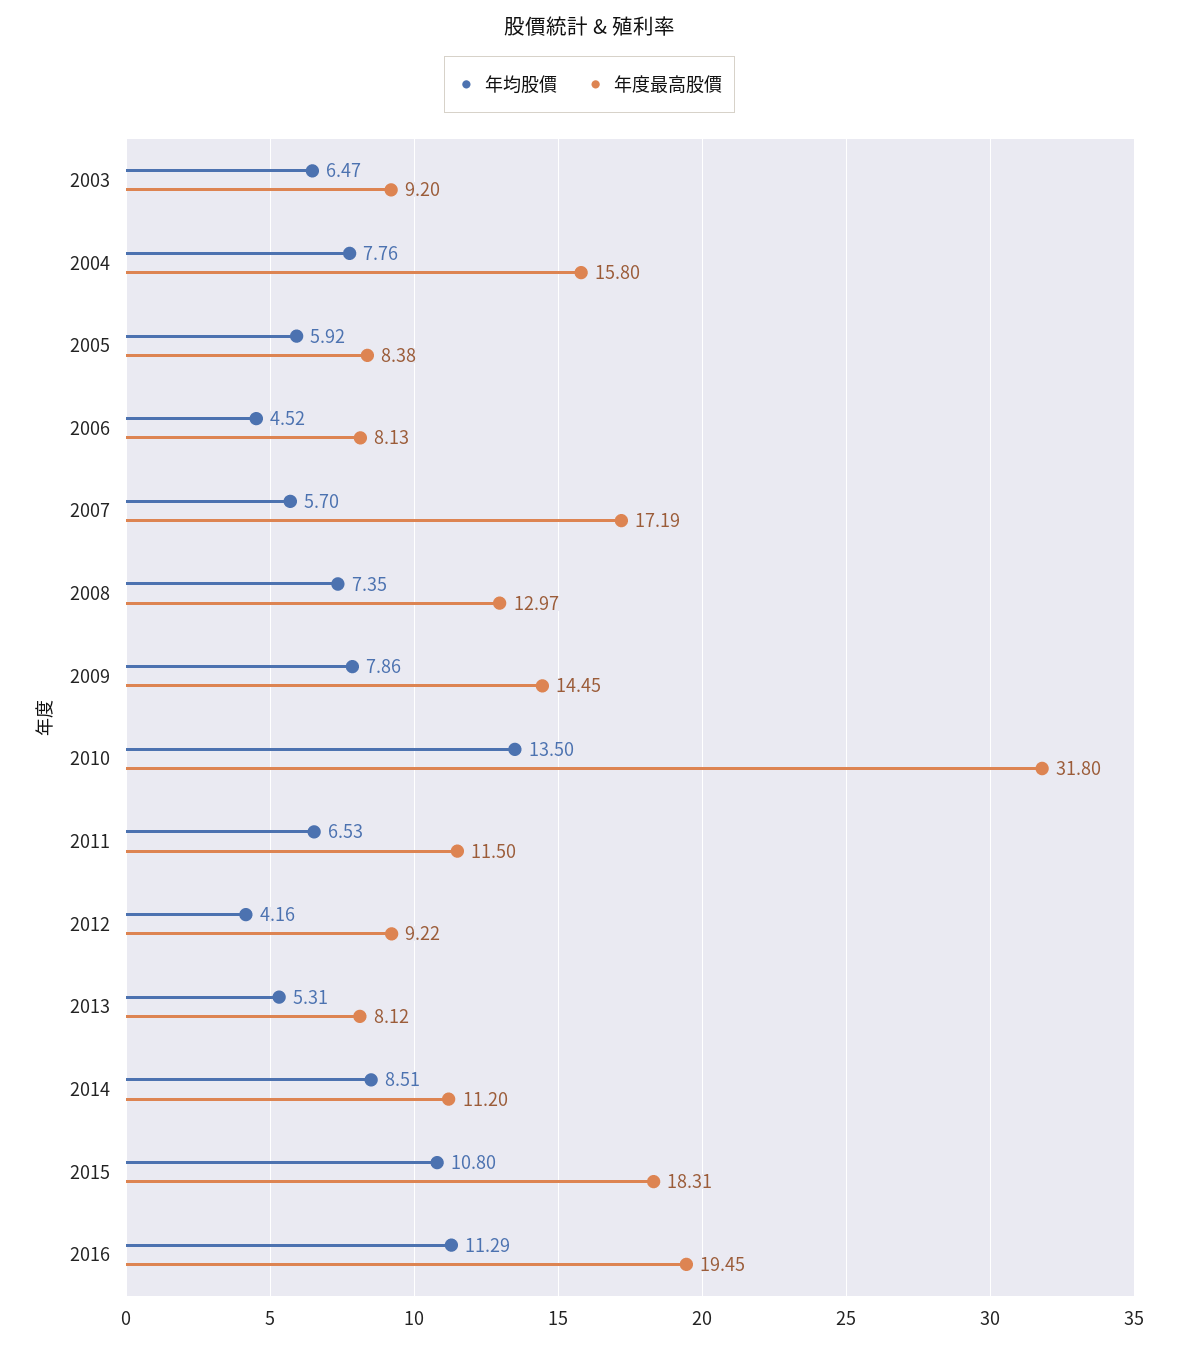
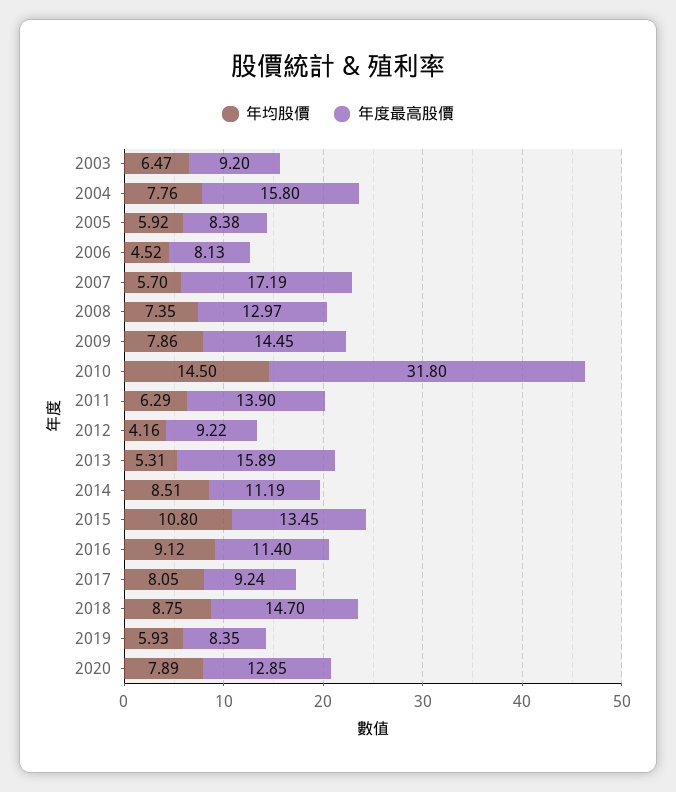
年均股價, 2010: 13.5 -> 14.5
年均股價, 2011: 6.53 -> 6.29
年度最高股價, 2011: 11.5 -> 13.9
年度最高股價, 2013: 8.12 -> 15.89
年度最高股價, 2014: 11.2 -> 11.19
年度最高股價, 2015: 18.31 -> 13.45
年均股價, 2016: 11.29 -> 9.12
年度最高股價, 2016: 19.45 -> 11.4
年均股價, 2017: none -> 8.05
年度最高股價, 2017: none -> 9.24
年均股價, 2018: none -> 8.75
年度最高股價, 2018: none -> 14.7
年均股價, 2019: none -> 5.93
年度最高股價, 2019: none -> 8.35
年均股價, 2020: none -> 7.89
年度最高股價, 2020: none -> 12.85

